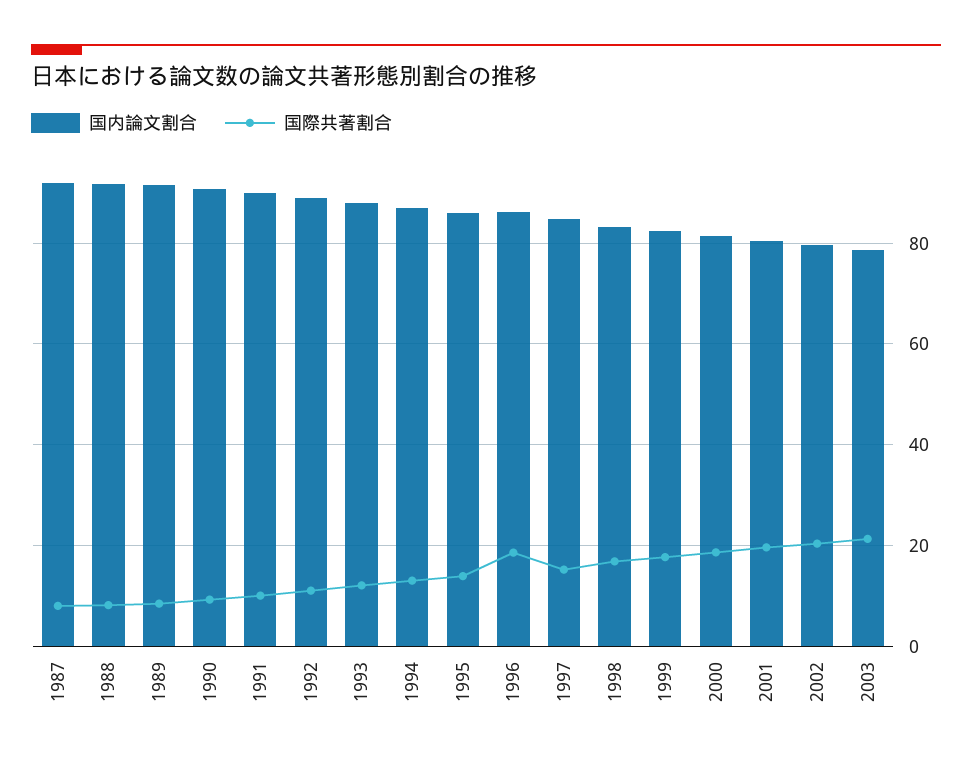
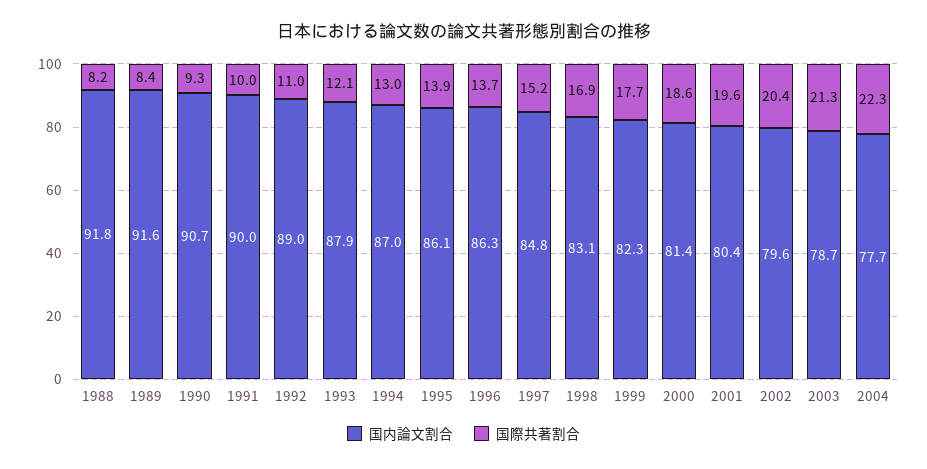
国内論文割合, 1987: 92 -> none
国際共著割合, 1987: 8 -> none
国際共著割合, 1996: 18 -> 13.7
国内論文割合, 2004: none -> 77.7
国際共著割合, 2004: none -> 22.3

